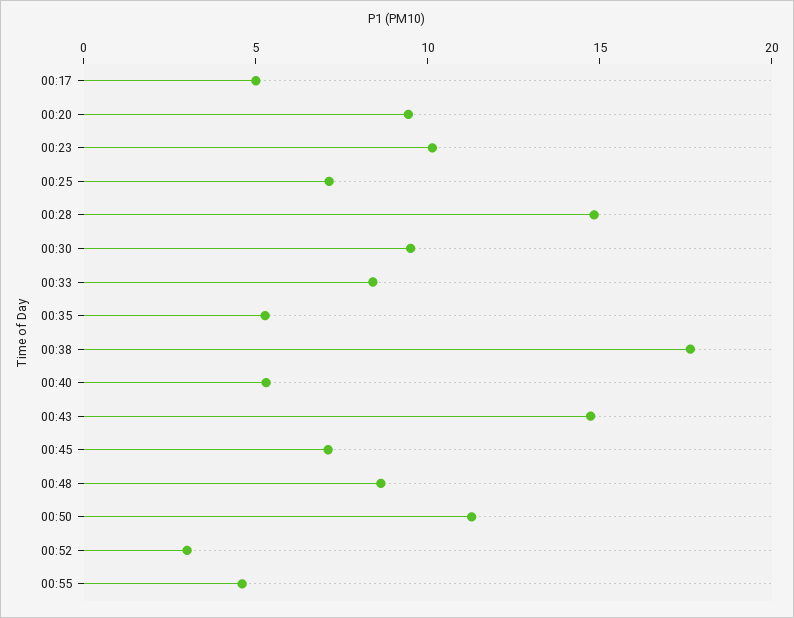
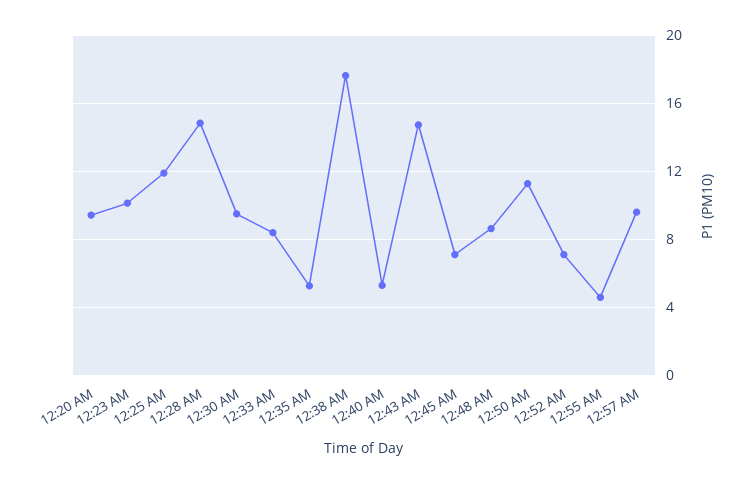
00:17: 5 -> none
00:25: 7 -> 12
00:52: 3 -> 7
12:57 AM: none -> 9.5

